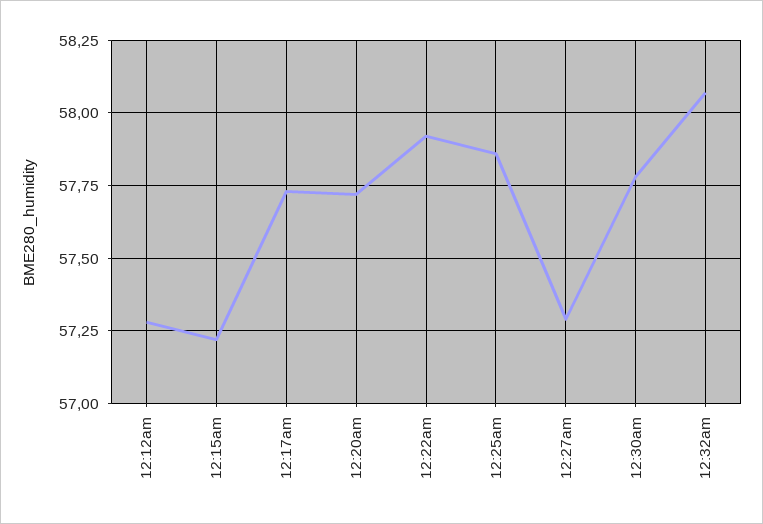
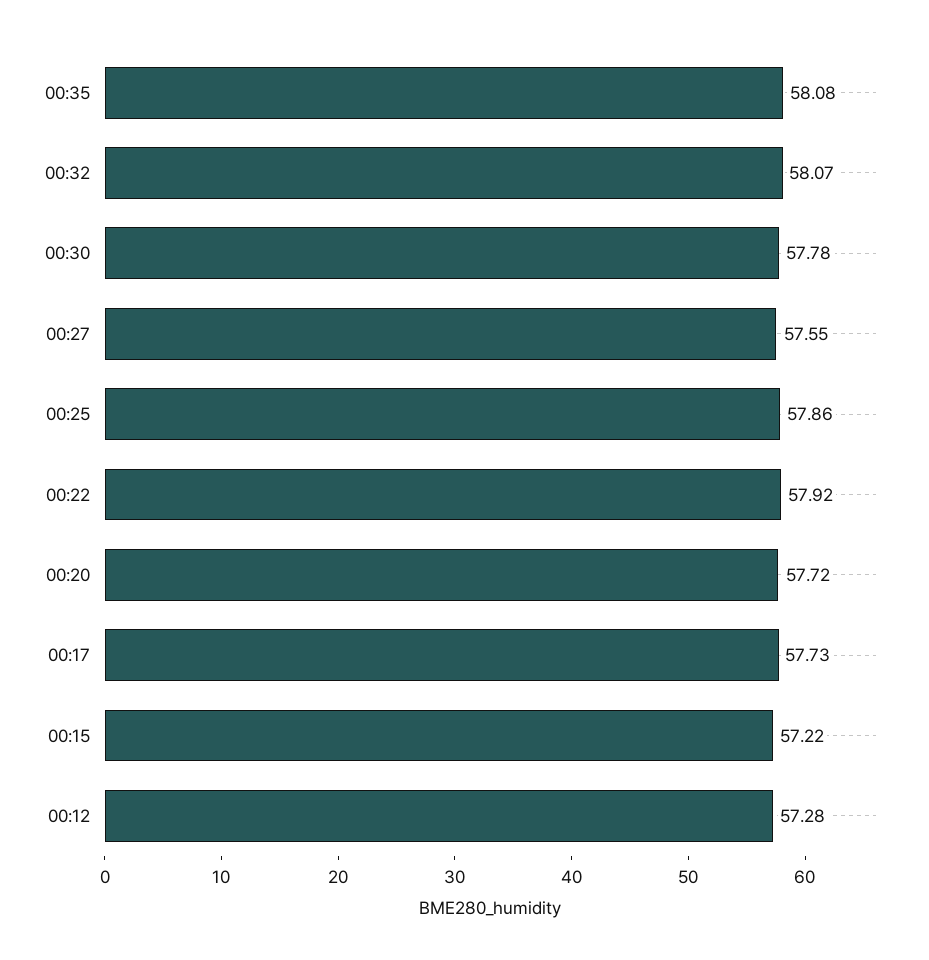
12:27am: 57.3 -> 57.55
00:35: none -> 58.08

